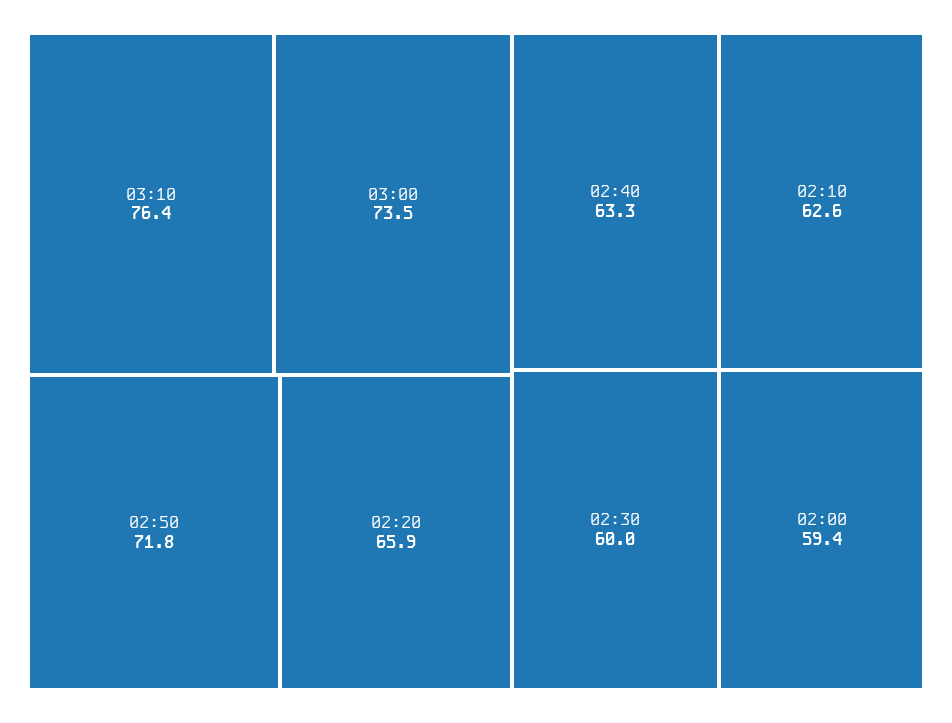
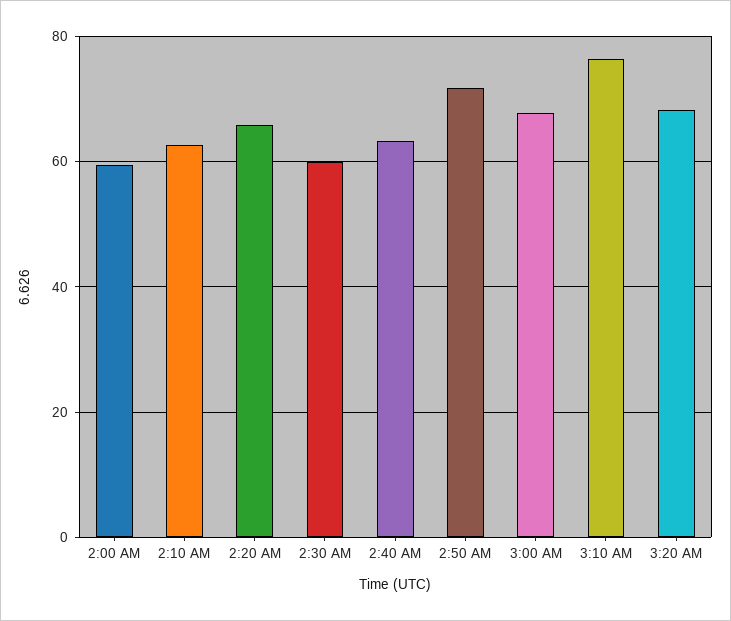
03:00: 73.5 -> 68
3:20 AM: none -> 68

